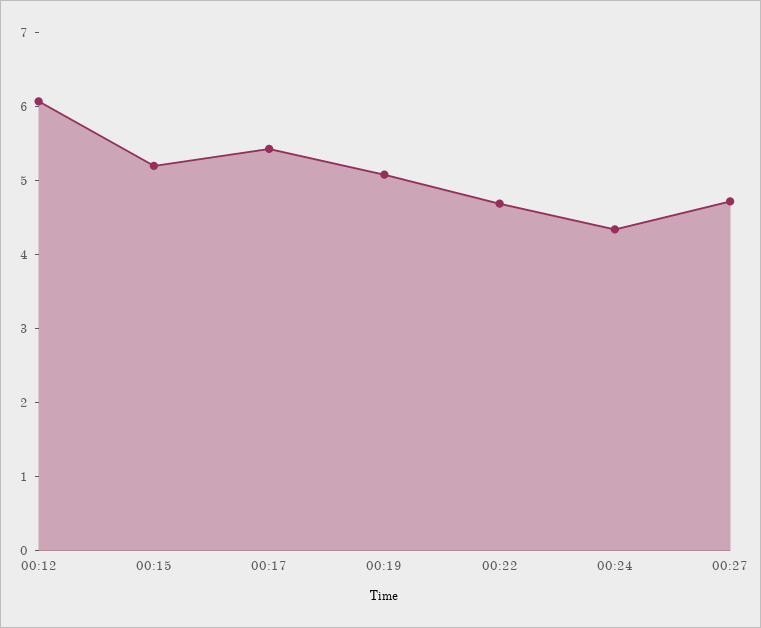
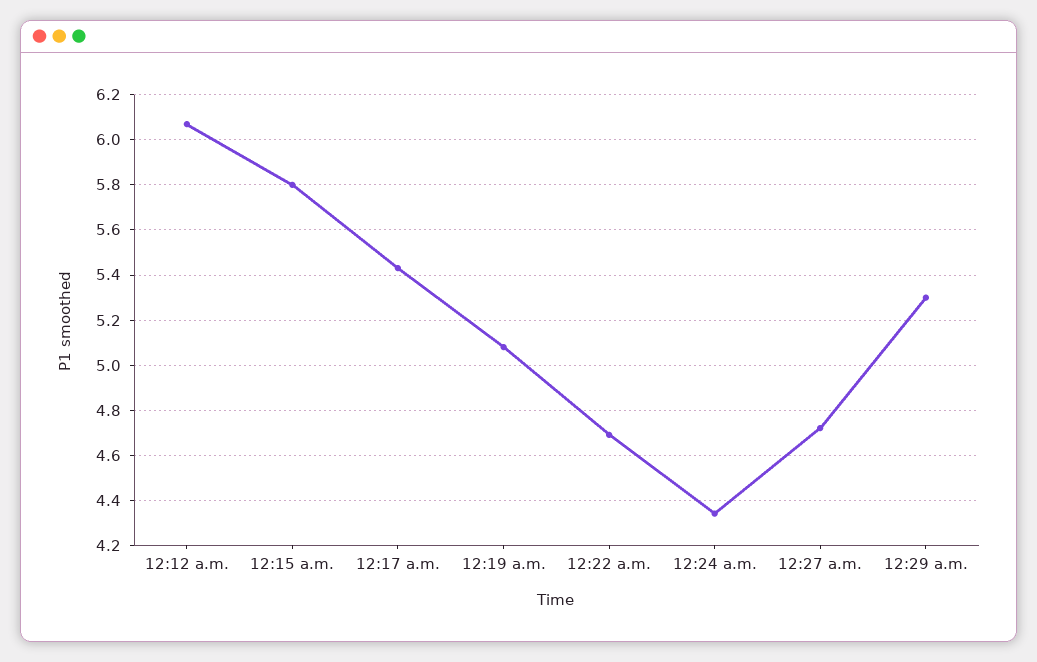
00:15: 5.2 -> 5.8
12:29 a.m.: none -> 5.3

